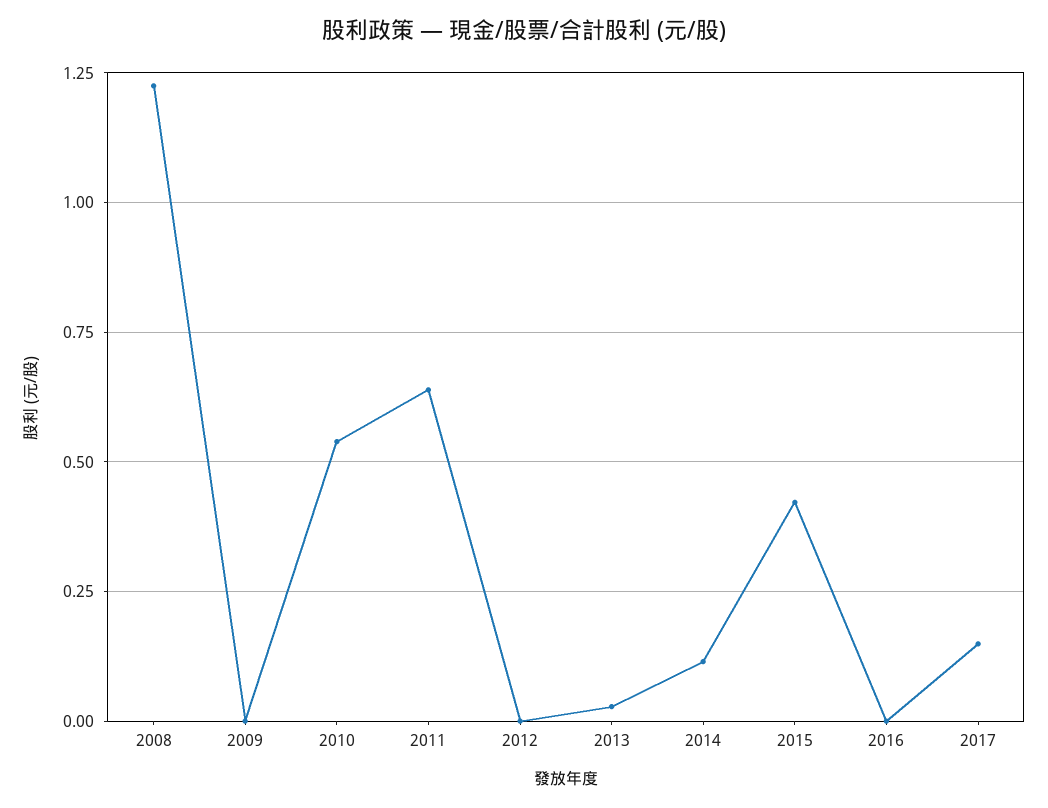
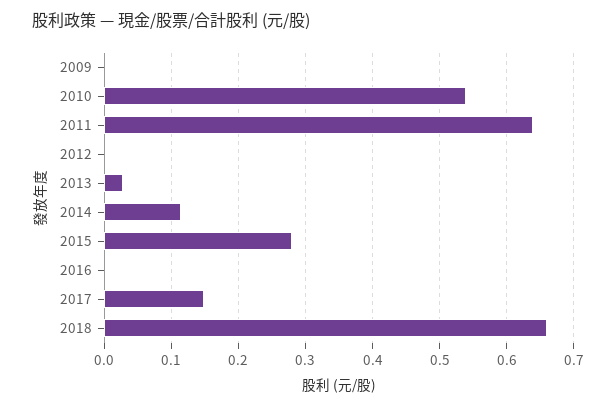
2008: 1.225 -> none
2015: 0.425 -> 0.28
2018: none -> 0.66

